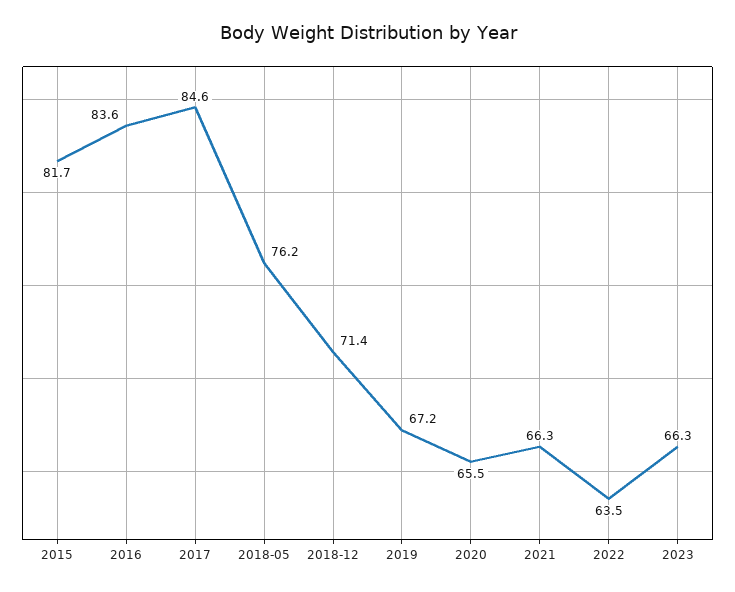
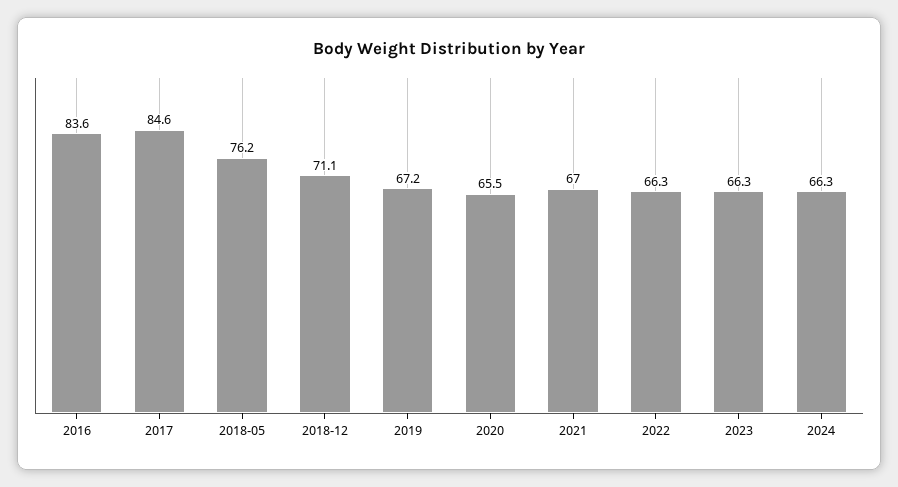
2015: 81.7 -> none
2018-12: 71.4 -> 71.1
2021: 66.3 -> 67
2022: 63.5 -> 66.3
2024: none -> 66.3

